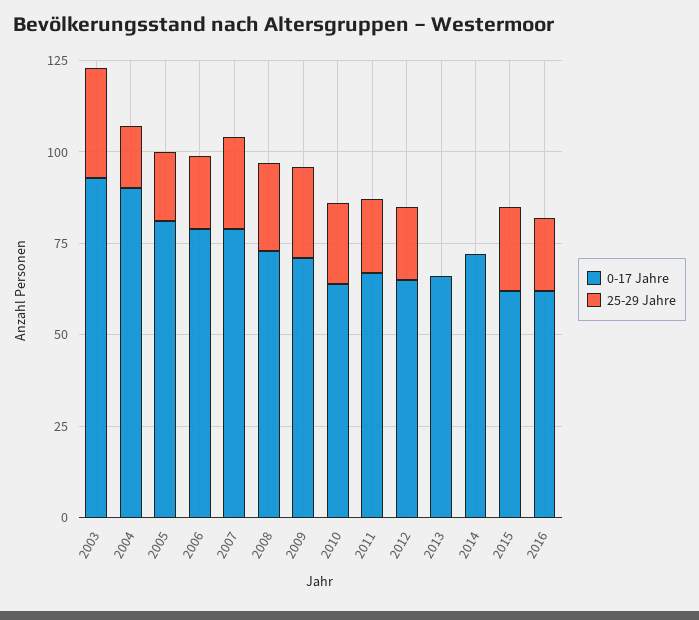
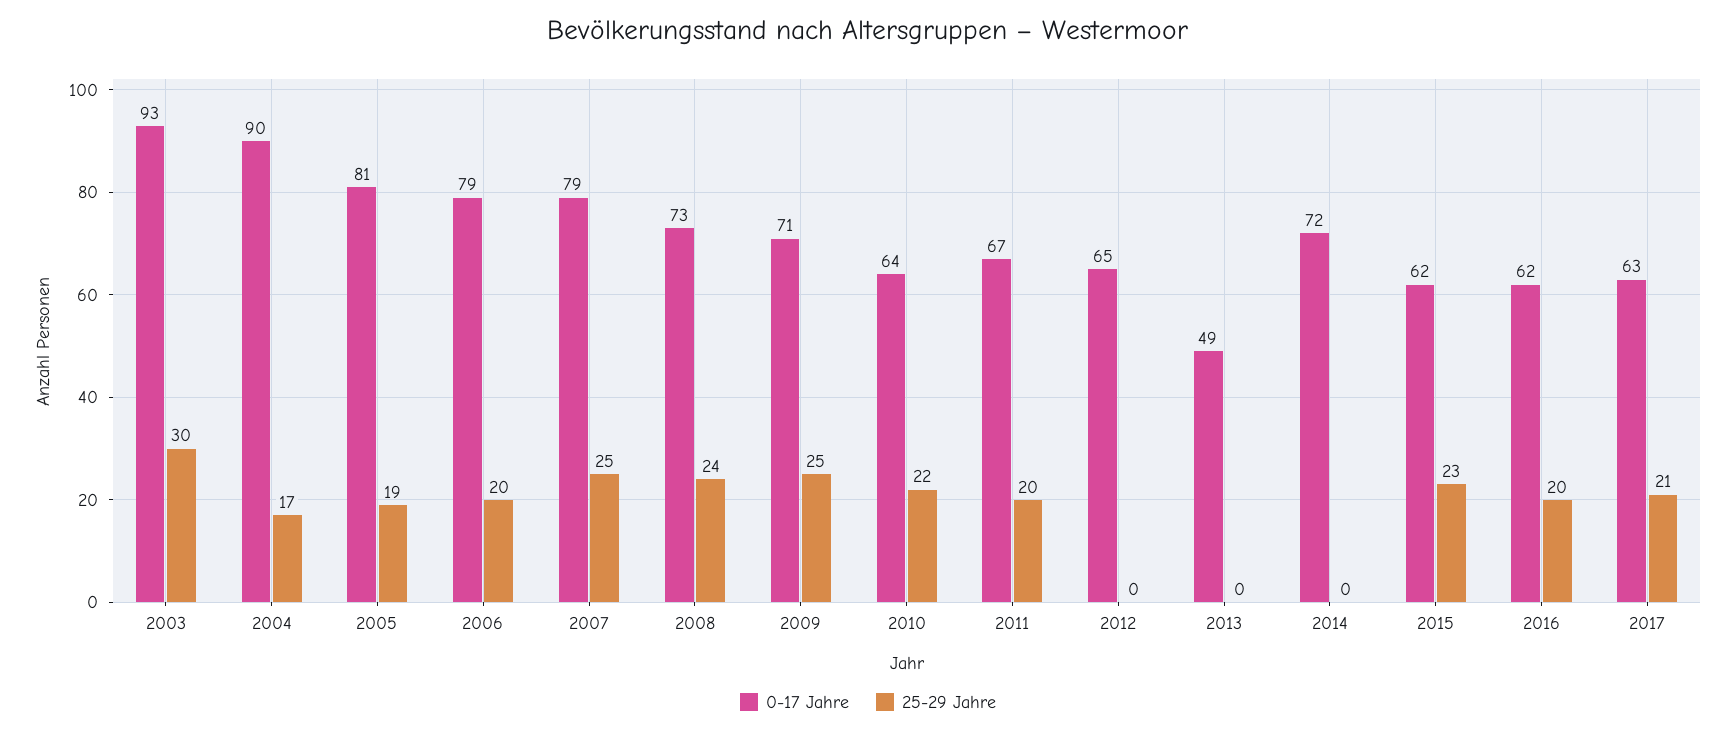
25-29 Jahre, 2012: 20 -> 0
0-17 Jahre, 2013: 65 -> 49
0-17 Jahre, 2017: none -> 63
25-29 Jahre, 2017: none -> 21

